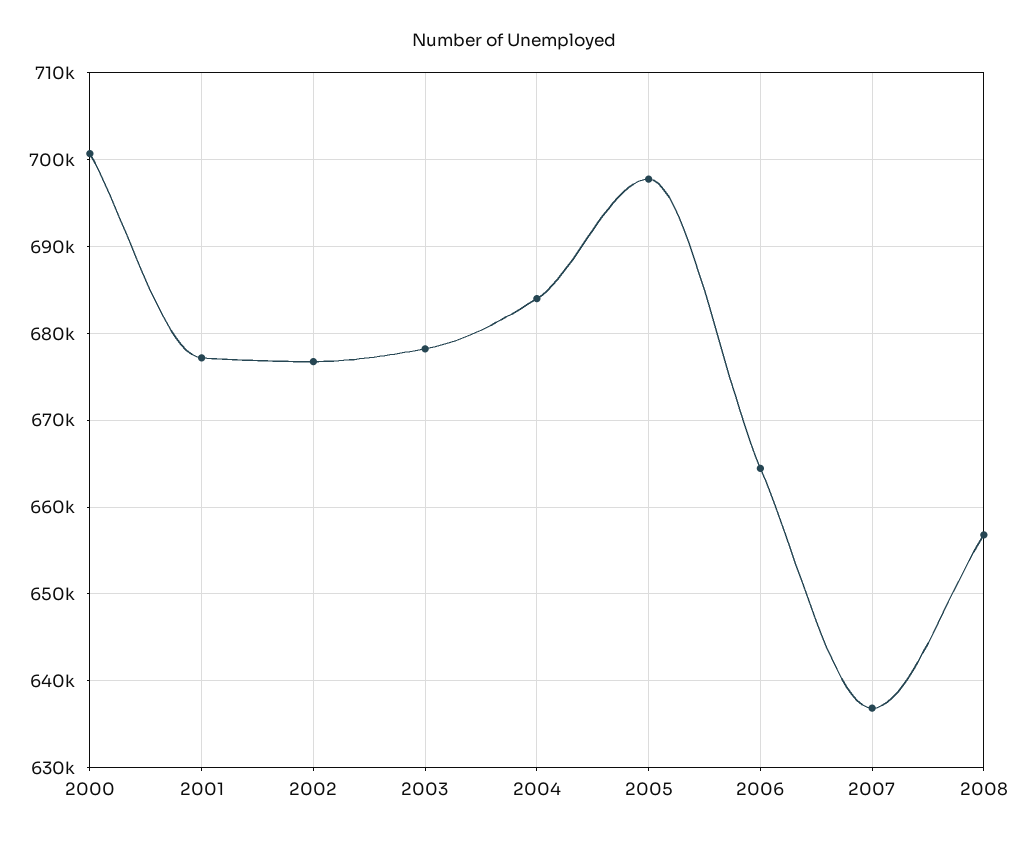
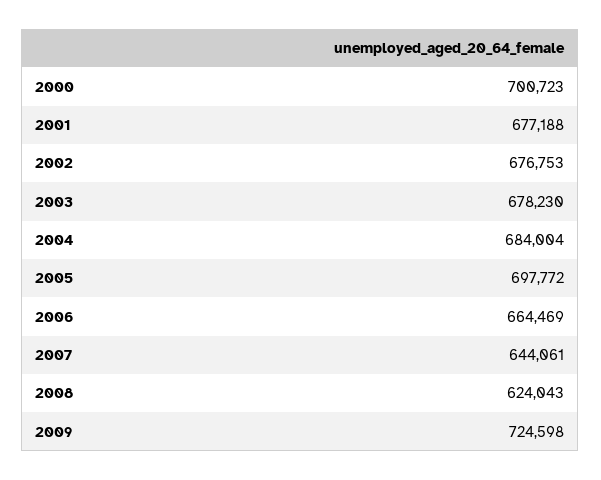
2007: 637000 -> 644061
2008: 657000 -> 624043
2009: none -> 724598

